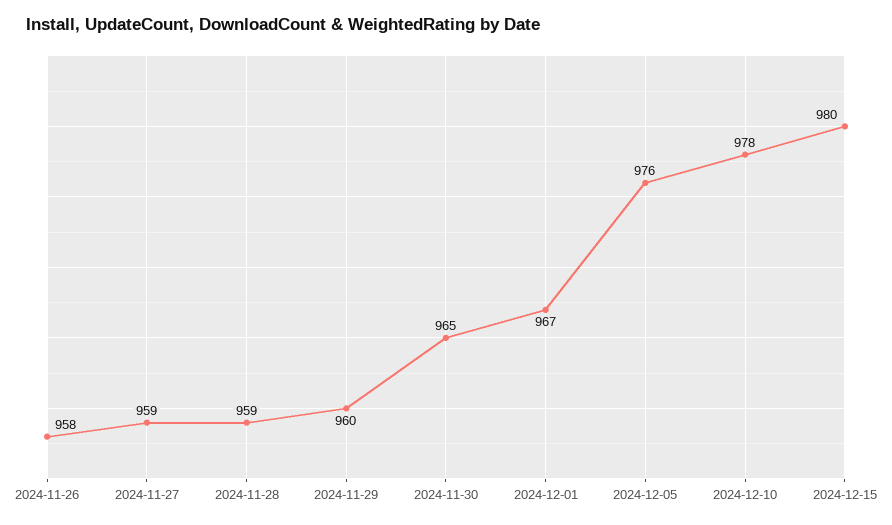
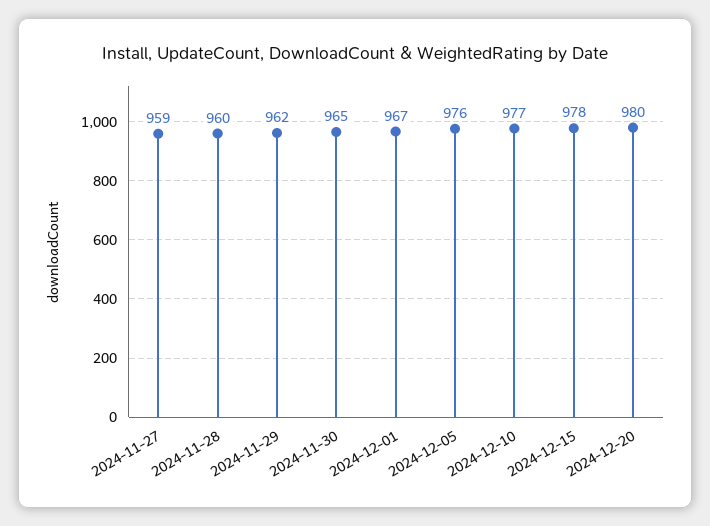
2024-11-26: 958 -> none
2024-11-28: 959 -> 960
2024-11-29: 960 -> 962
2024-12-10: 978 -> 977
2024-12-15: 980 -> 978
2024-12-20: none -> 980

